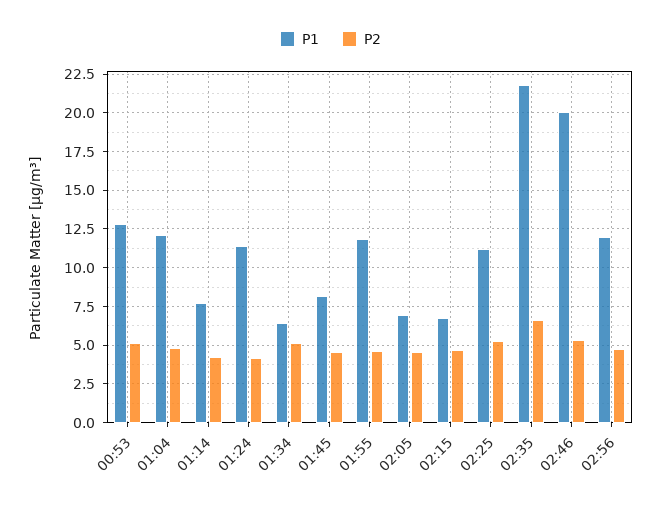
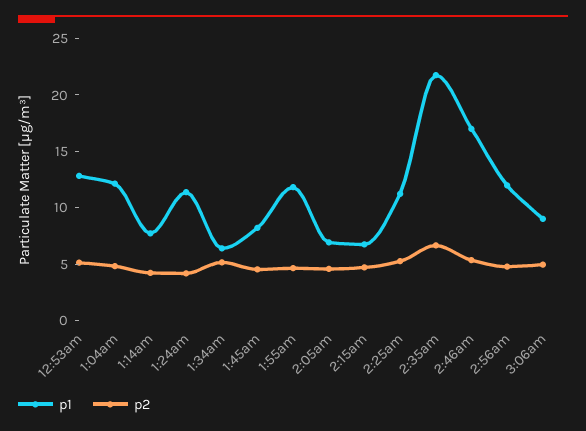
P1, 02:46: 20 -> 17
P1, 3:06am: none -> 9
P2, 3:06am: none -> 5

